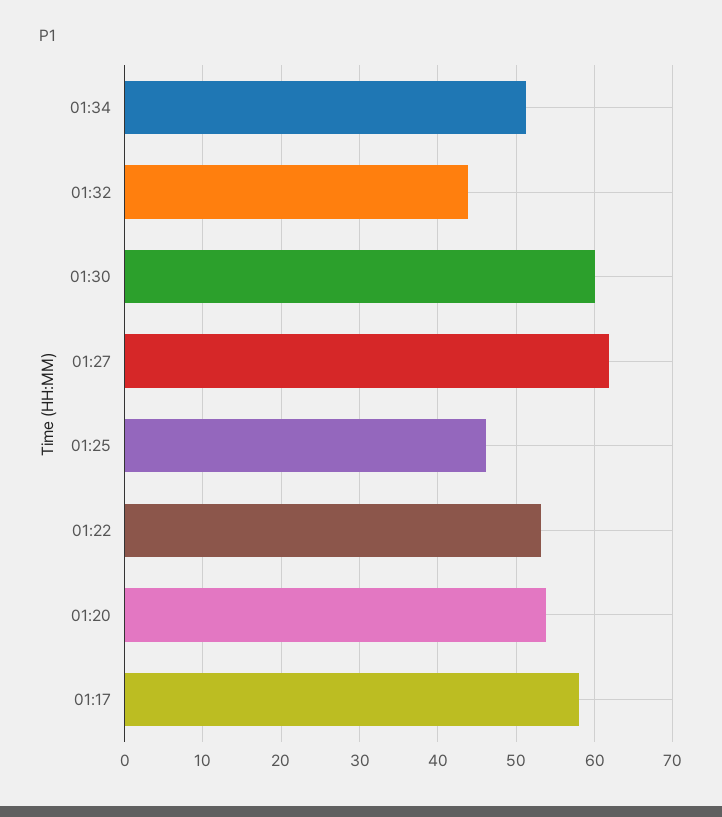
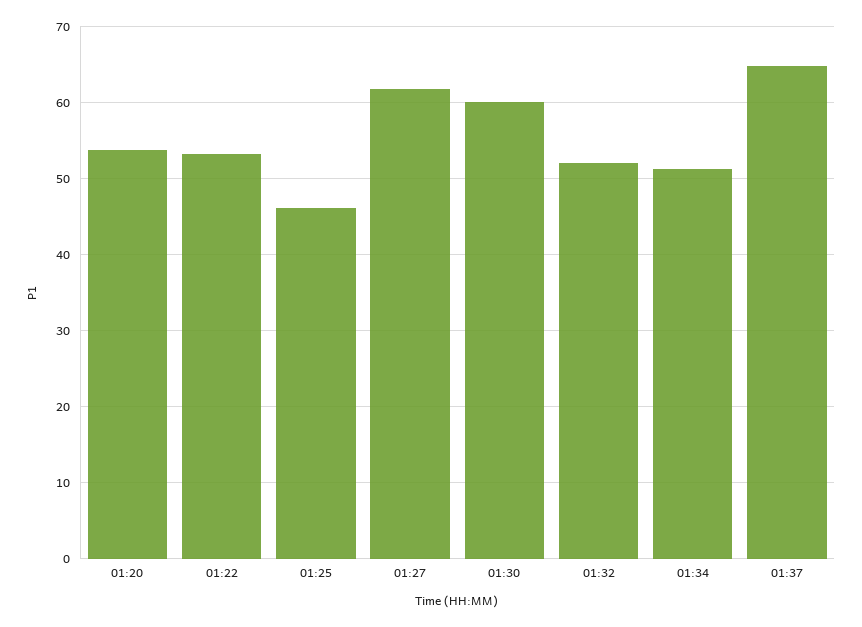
01:32: 44 -> 52
01:17: 58 -> none
01:37: none -> 65

